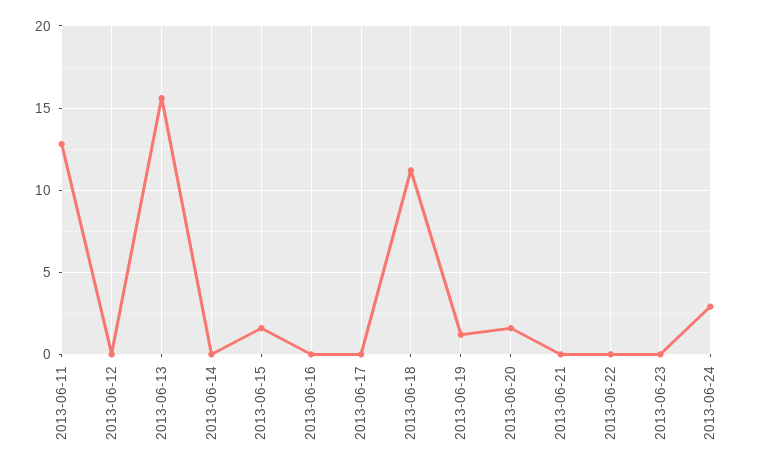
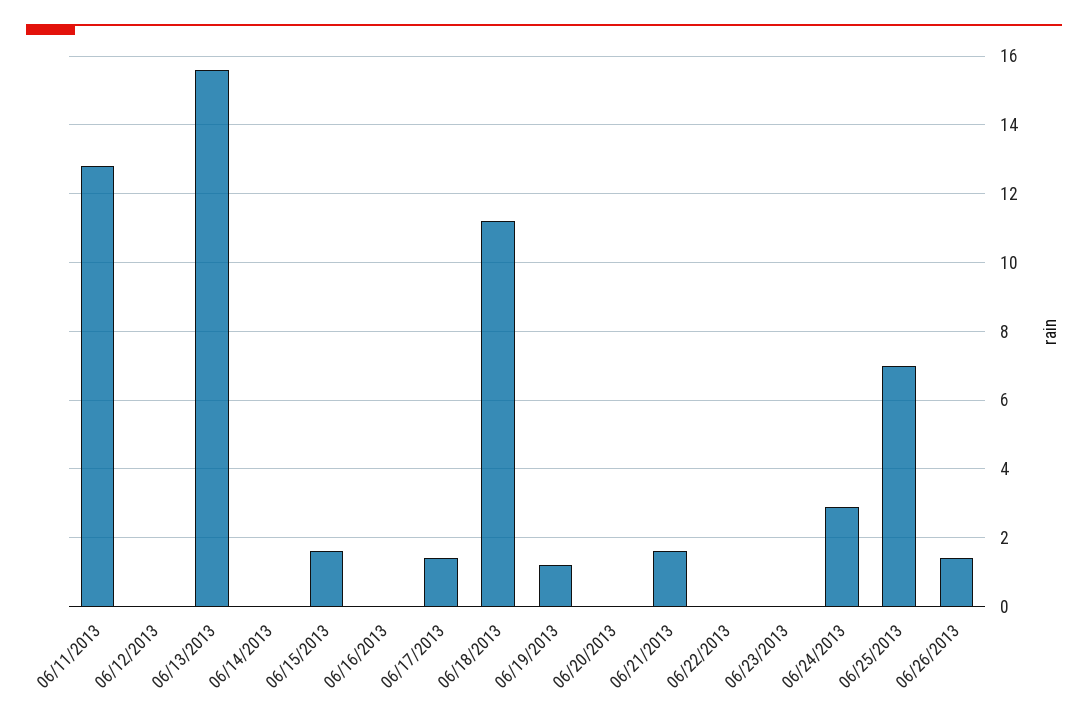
2013-06-17: 0 -> 1.5
2013-06-20: 1.5 -> 0
2013-06-21: 0 -> 1.5
06/25/2013: none -> 7
06/26/2013: none -> 1.5

